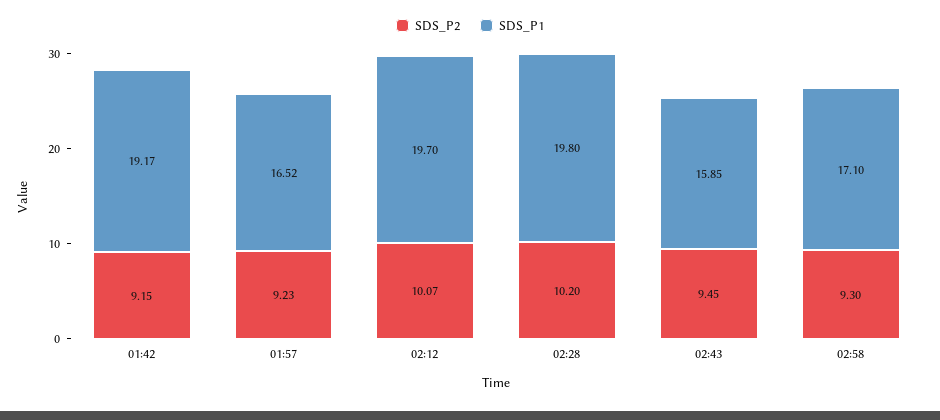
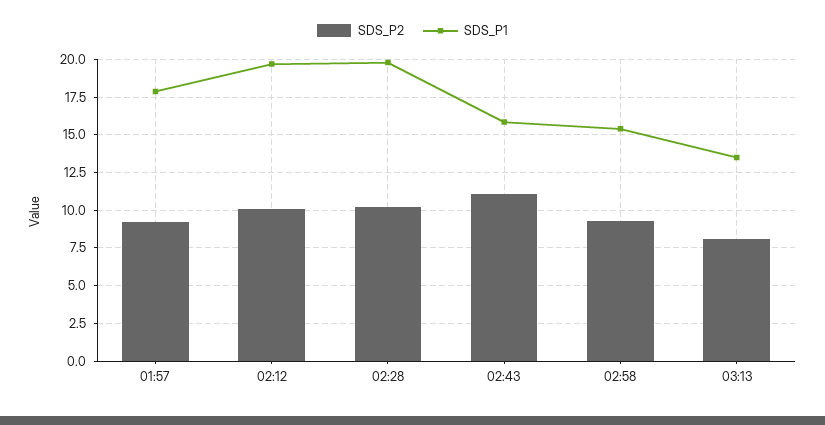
SDS_P2, 01:42: 9.15 -> none
SDS_P1, 01:42: 19.17 -> none
SDS_P1, 01:57: 16.52 -> 18
SDS_P2, 02:43: 9.45 -> 11
SDS_P1, 02:58: 17.1 -> 15.5
SDS_P2, 03:13: none -> 8
SDS_P1, 03:13: none -> 13.5

